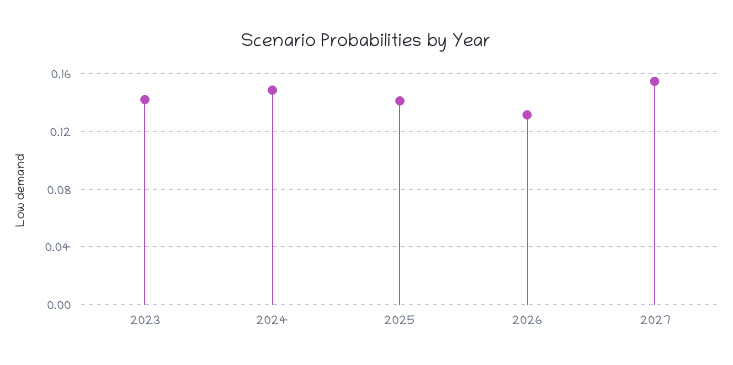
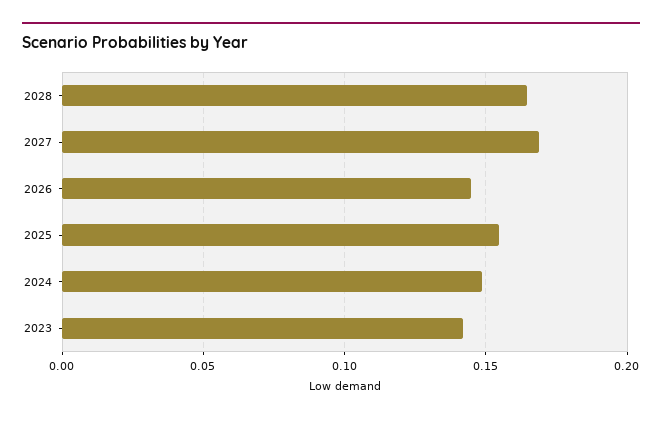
2025: 0.14 -> 0.155
2026: 0.13 -> 0.145
2027: 0.155 -> 0.17
2028: none -> 0.165

